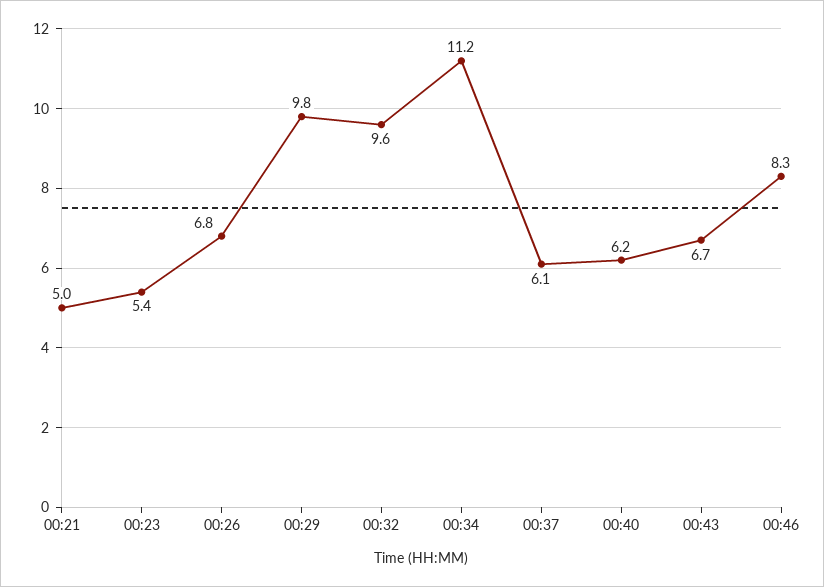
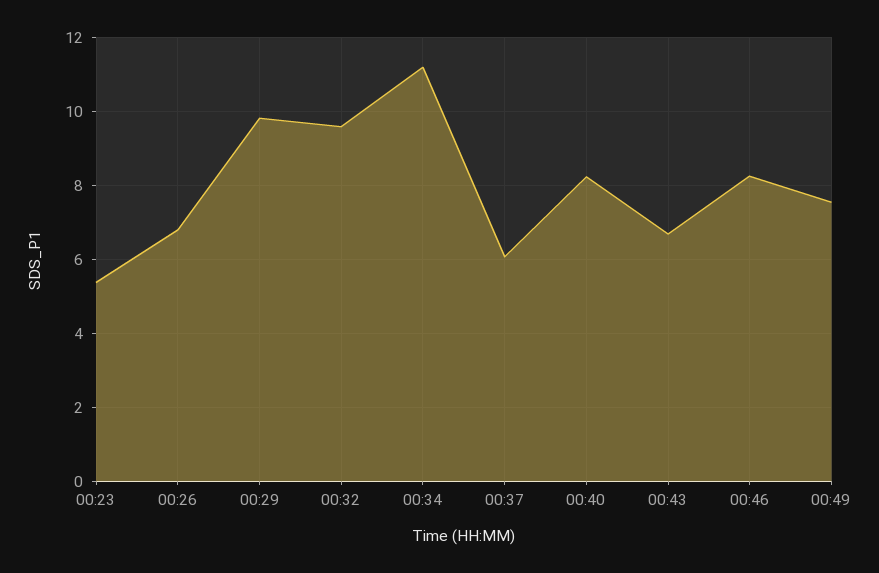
00:21: 5 -> none
00:40: 6.2 -> 8.2
00:49: none -> 7.6

